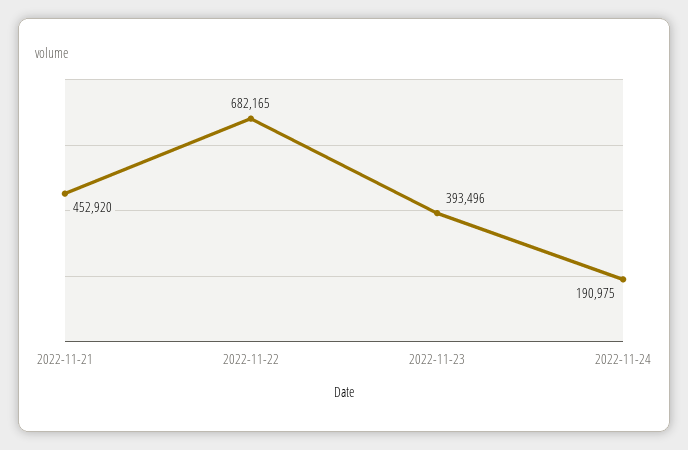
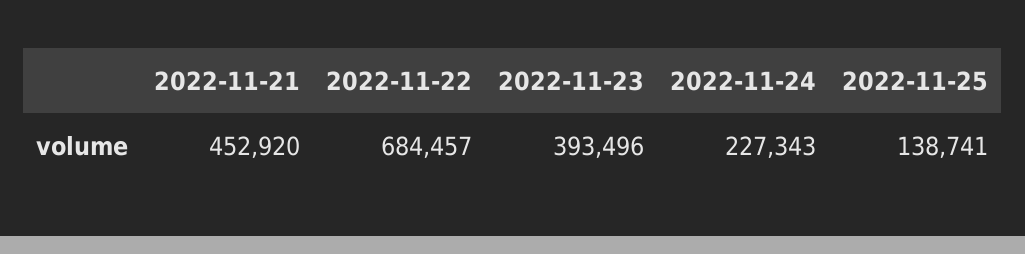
2022-11-22: 682165 -> 684457
2022-11-24: 190975 -> 227343
2022-11-25: none -> 138741

